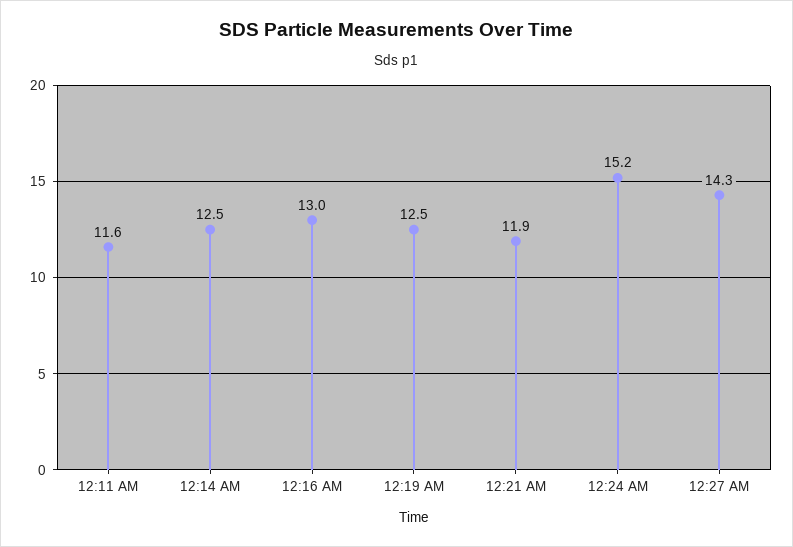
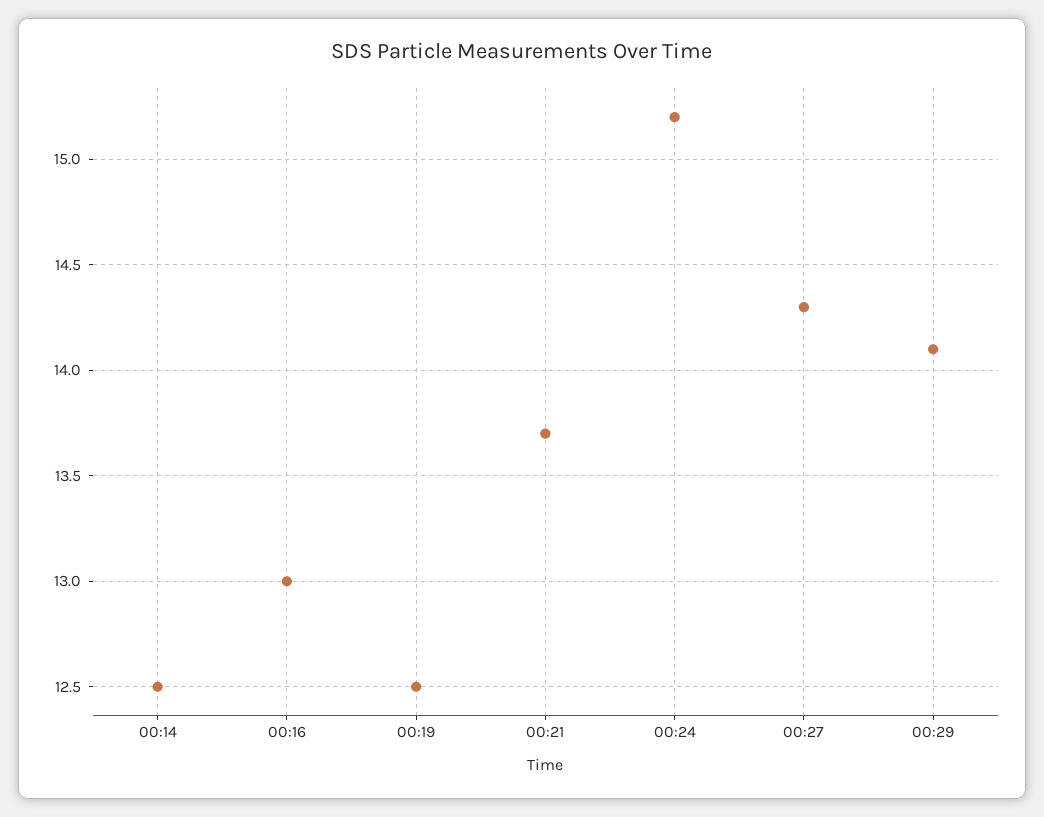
12:11 AM: 11.6 -> none
12:21 AM: 11.9 -> 13.7
00:29: none -> 14.1

